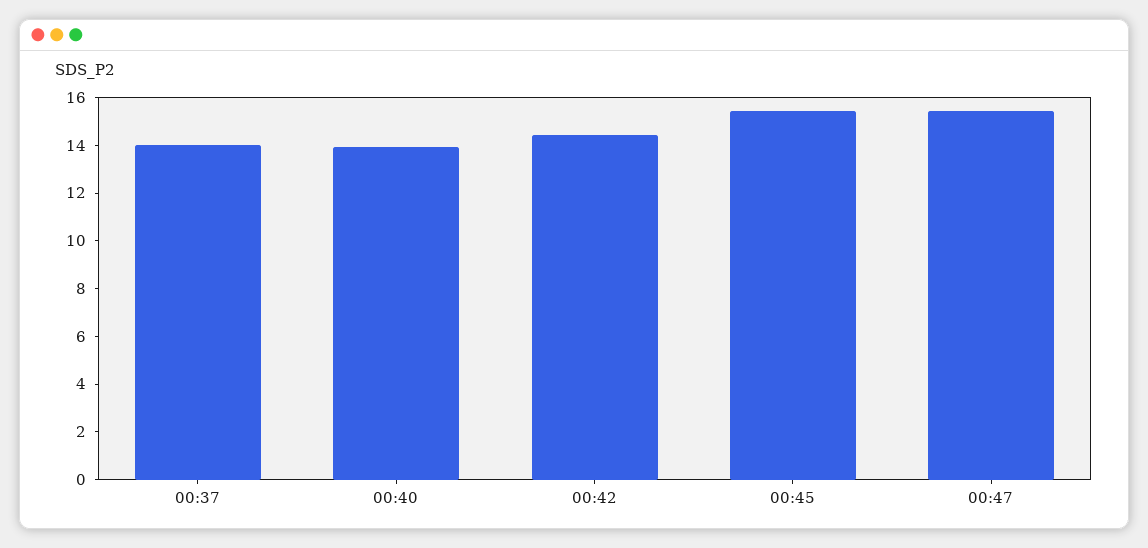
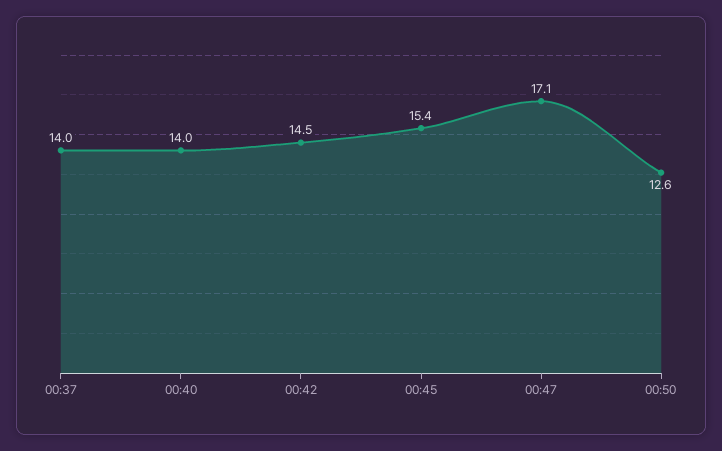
00:47: 15.5 -> 17.1
00:50: none -> 12.6

